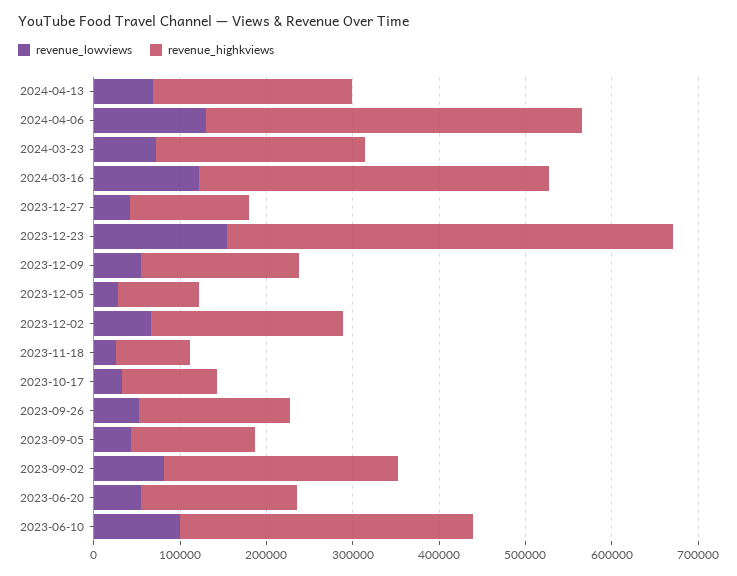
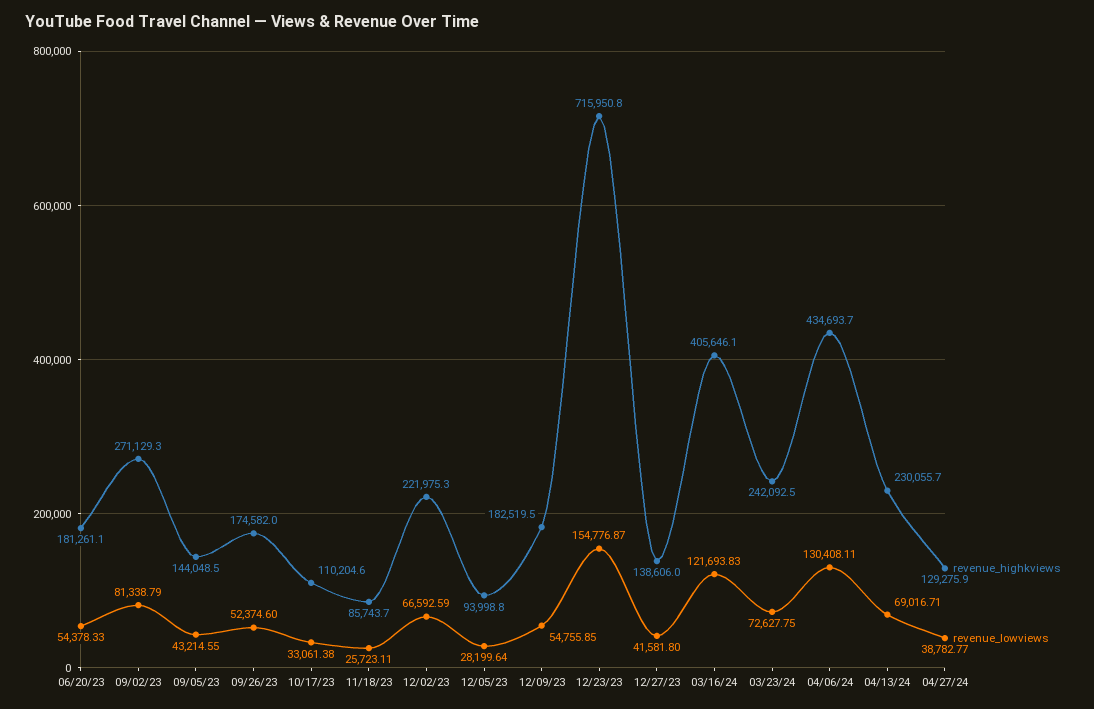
revenue_highkviews, 2023-12-23: 520000 -> 715950.8
revenue_lowviews, 2023-06-10: 100000 -> none
revenue_highkviews, 2023-06-10: 340000 -> none
revenue_highkviews, 04/27/24: none -> 129275.9
revenue_lowviews, 04/27/24: none -> 38782.77

